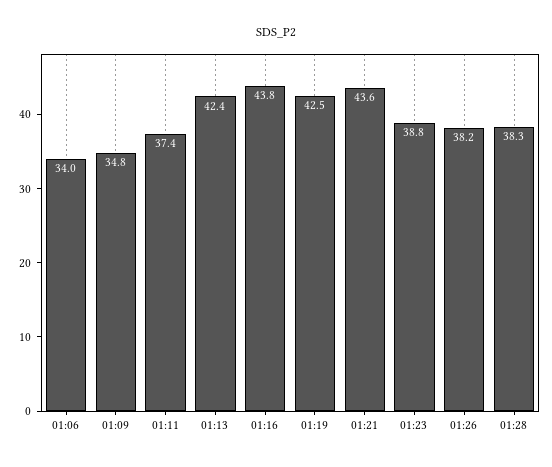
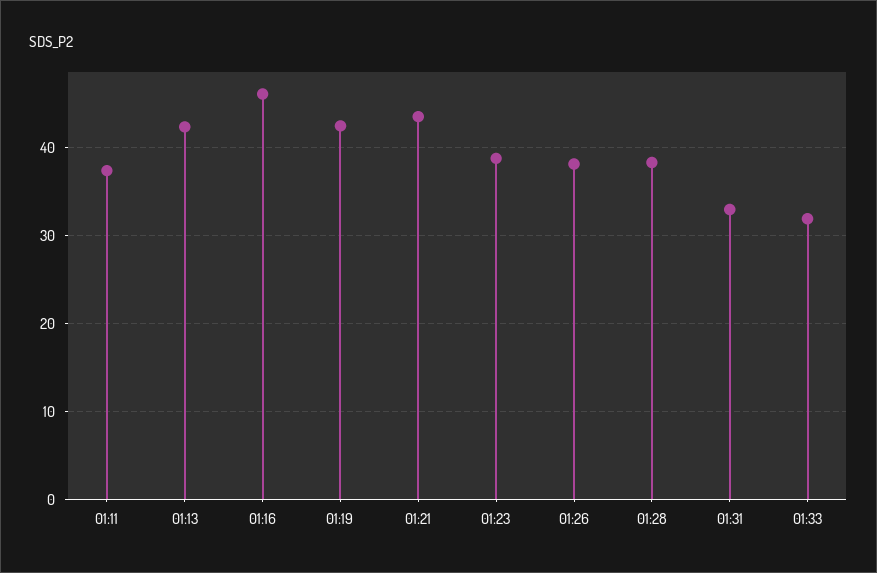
01:06: 34 -> none
01:09: 34.8 -> none
01:16: 43.8 -> 46
01:31: none -> 33
01:33: none -> 32

